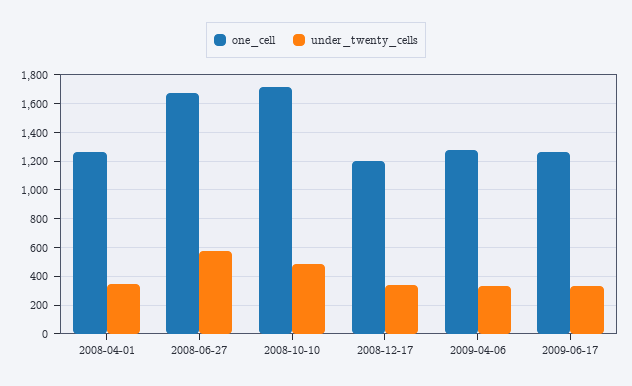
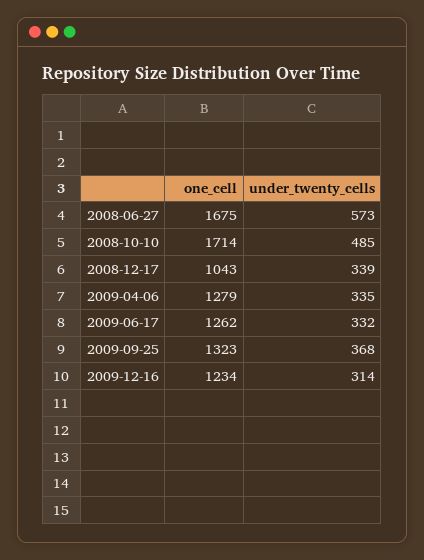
one_cell, 2008-04-01: 1250 -> none
under_twenty_cells, 2008-04-01: 350 -> none
one_cell, 2008-12-17: 1200 -> 1043
one_cell, 2009-09-25: none -> 1323
under_twenty_cells, 2009-09-25: none -> 368
one_cell, 2009-12-16: none -> 1234
under_twenty_cells, 2009-12-16: none -> 314

